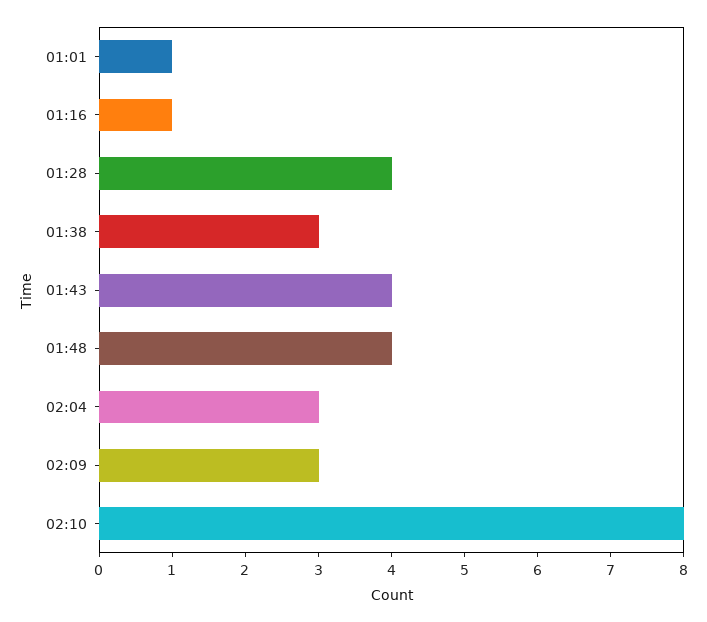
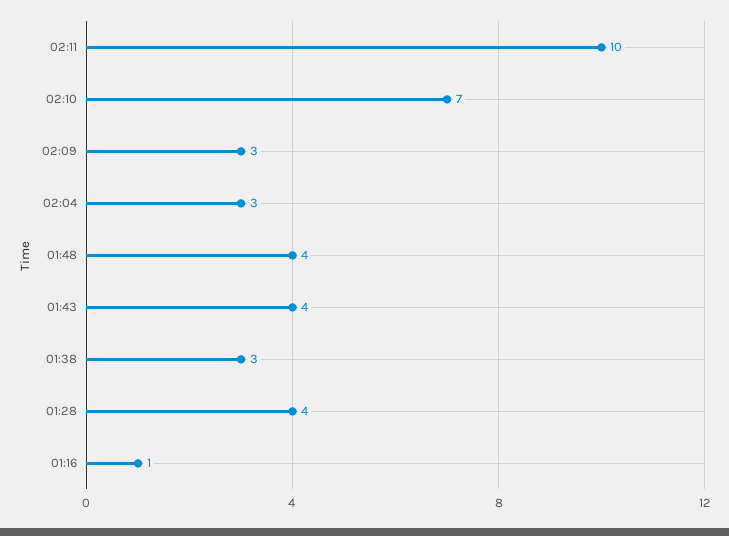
01:01: 1 -> none
02:10: 8 -> 7
02:11: none -> 10

